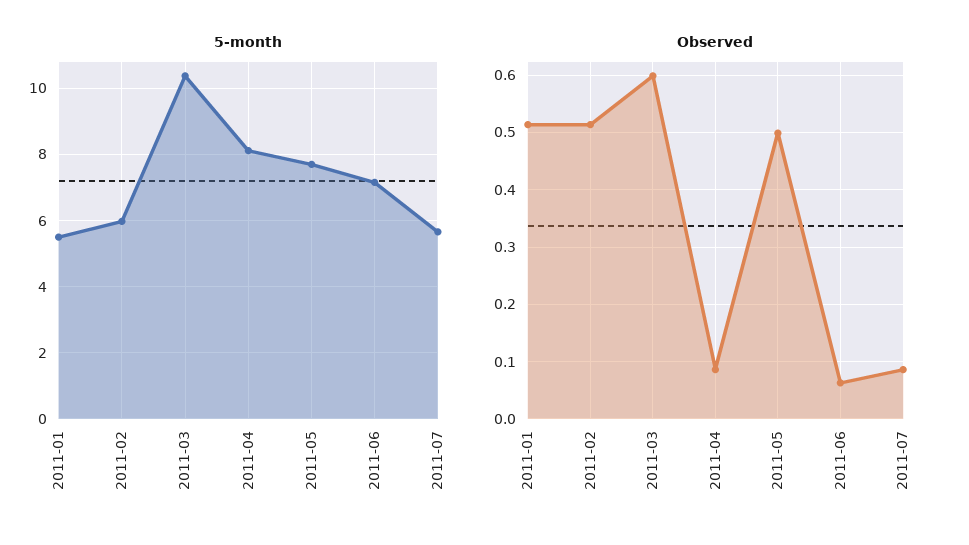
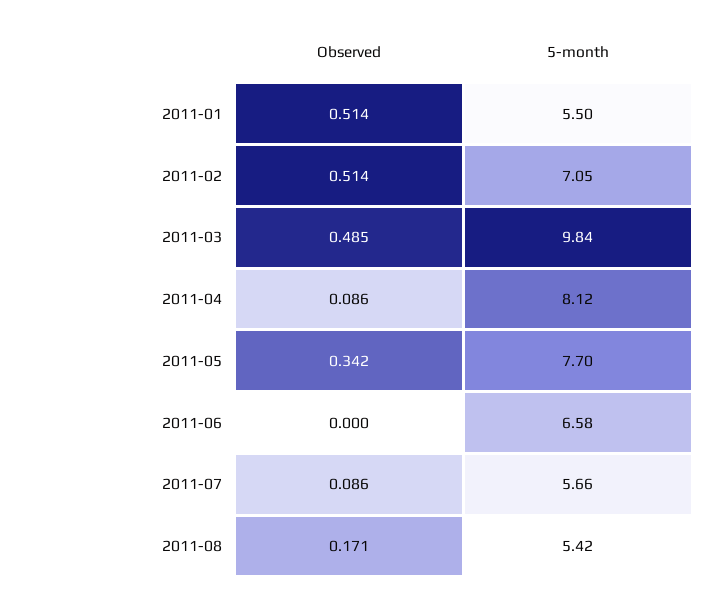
5-month, 2011-02: 6 -> 7.05
5-month, 2011-03: 10.4 -> 9.84
5-month, 2011-06: 7.2 -> 6.58
Observed, 2011-03: 0.6 -> 0.485
Observed, 2011-05: 0.5 -> 0.342
Observed, 2011-06: 0.06 -> 0
Observed, 2011-08: none -> 0.171
5-month, 2011-08: none -> 5.42

